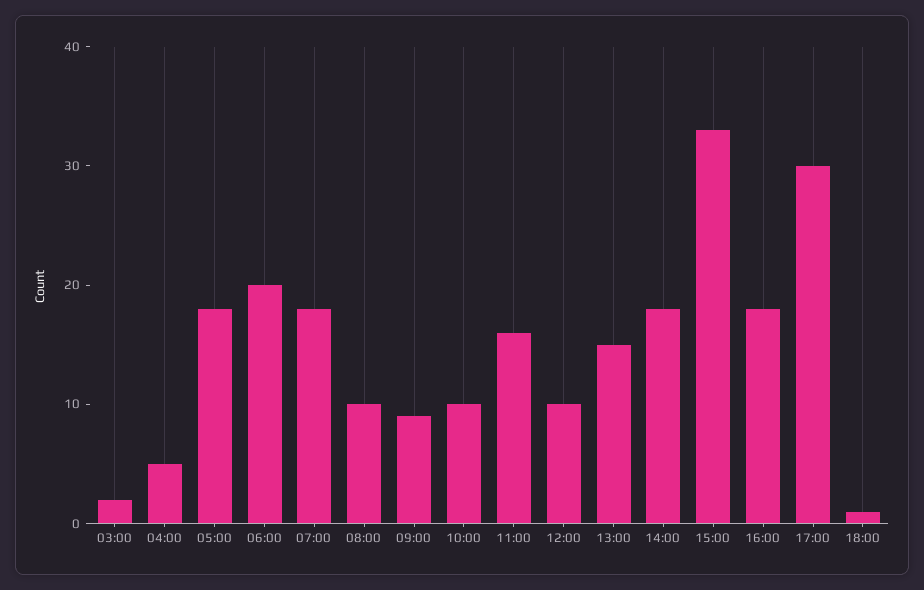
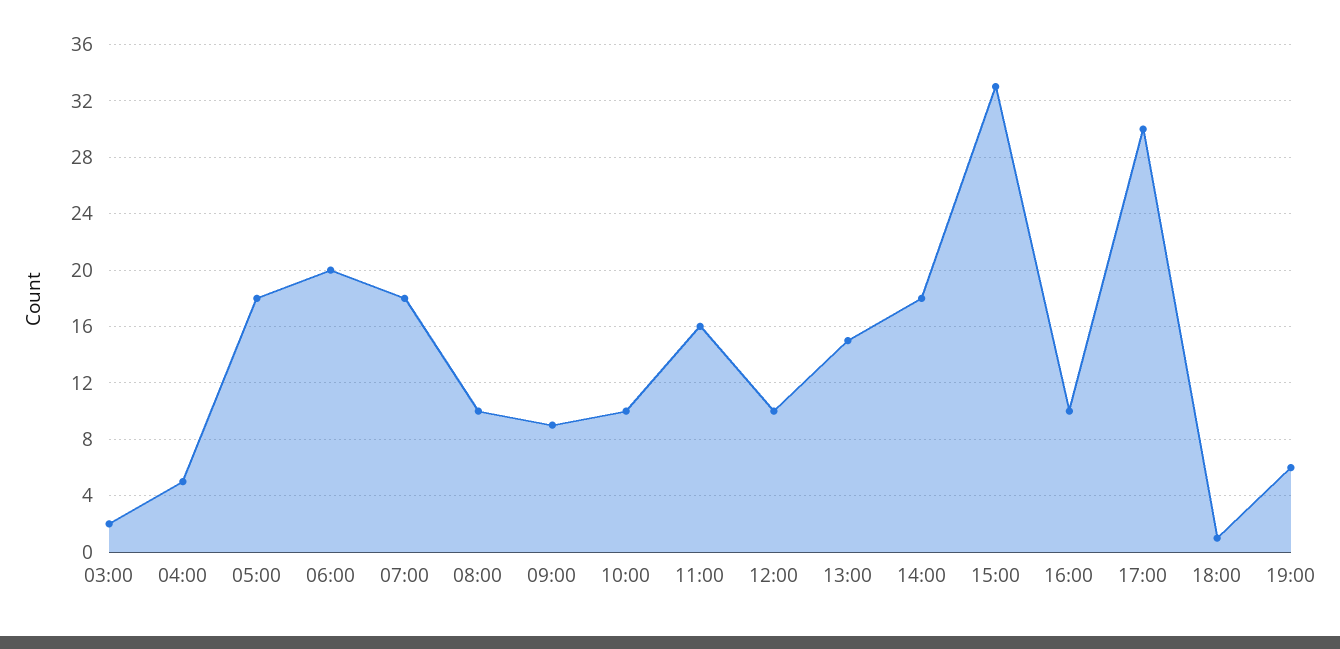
16:00: 18 -> 10
19:00: none -> 6

